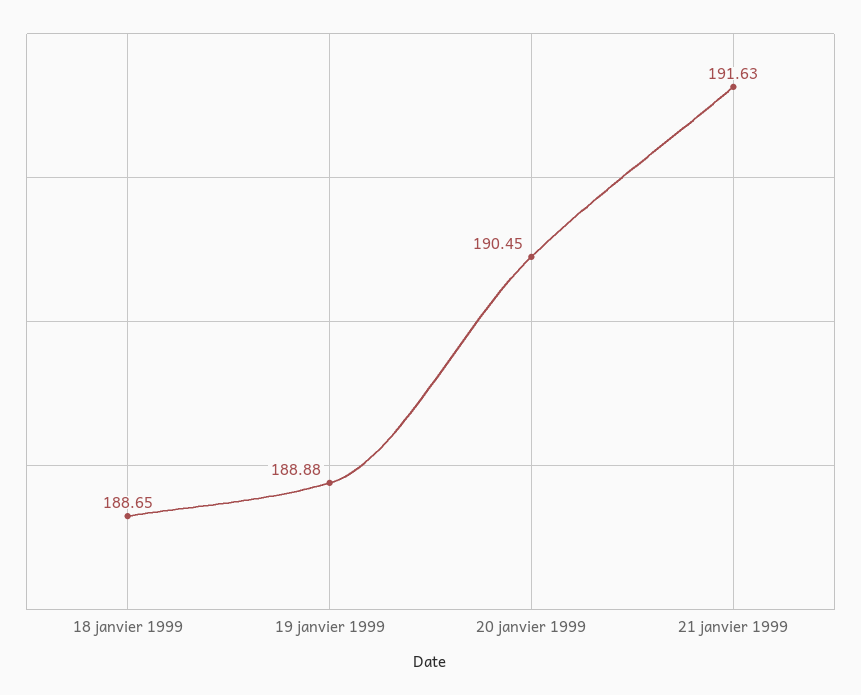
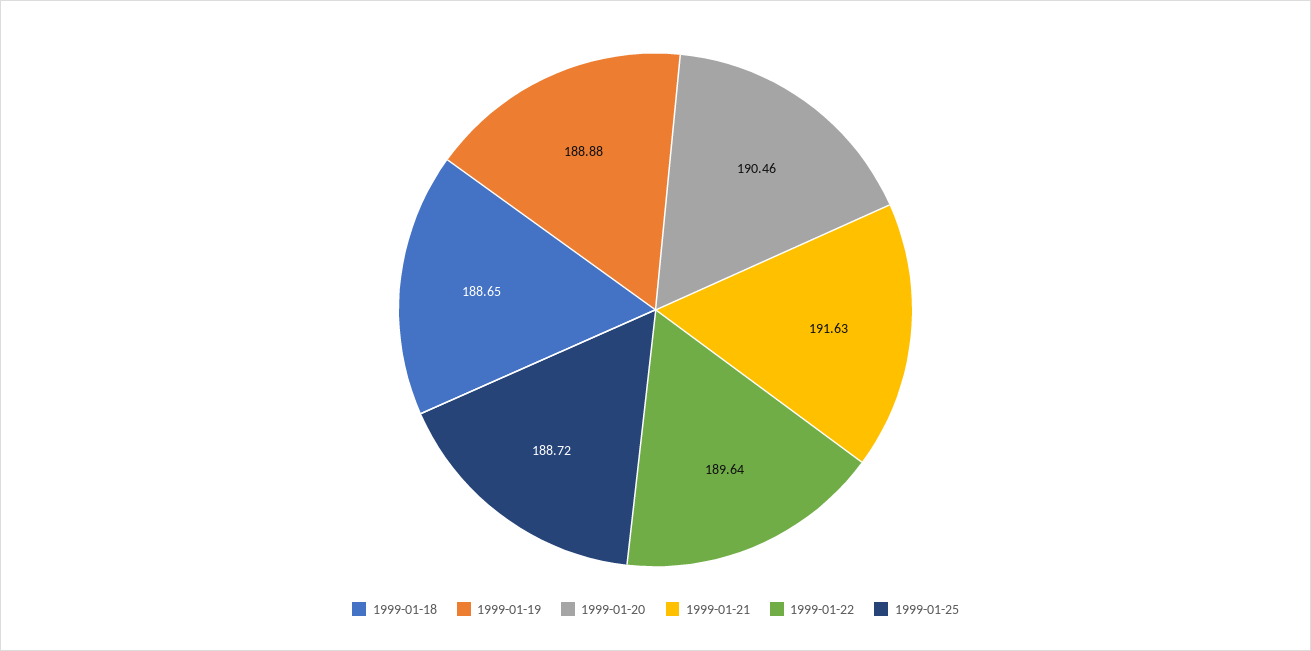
20 janvier 1999: 190.45 -> 190.46
1999-01-22: none -> 189.64
1999-01-25: none -> 188.72

